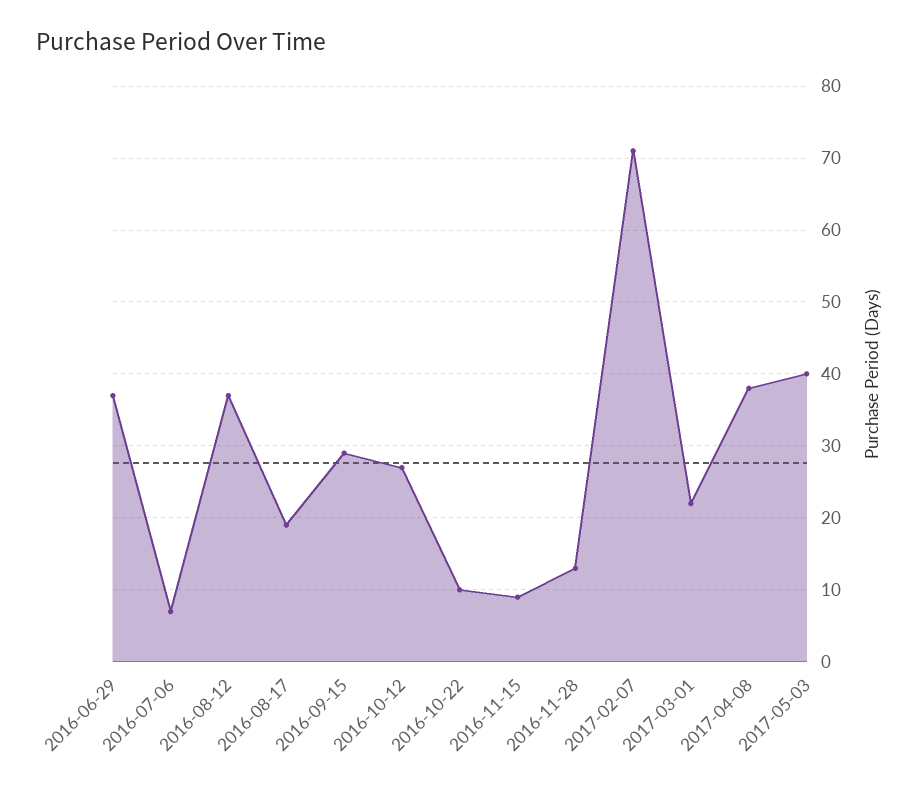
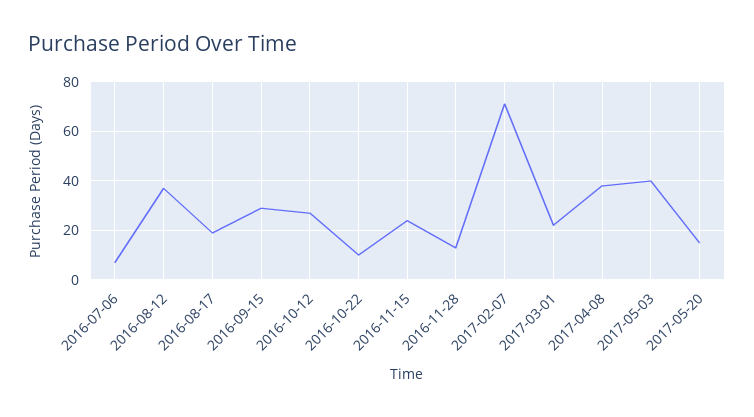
2016-06-29: 37 -> none
2016-11-15: 9 -> 25
2017-05-20: none -> 15

